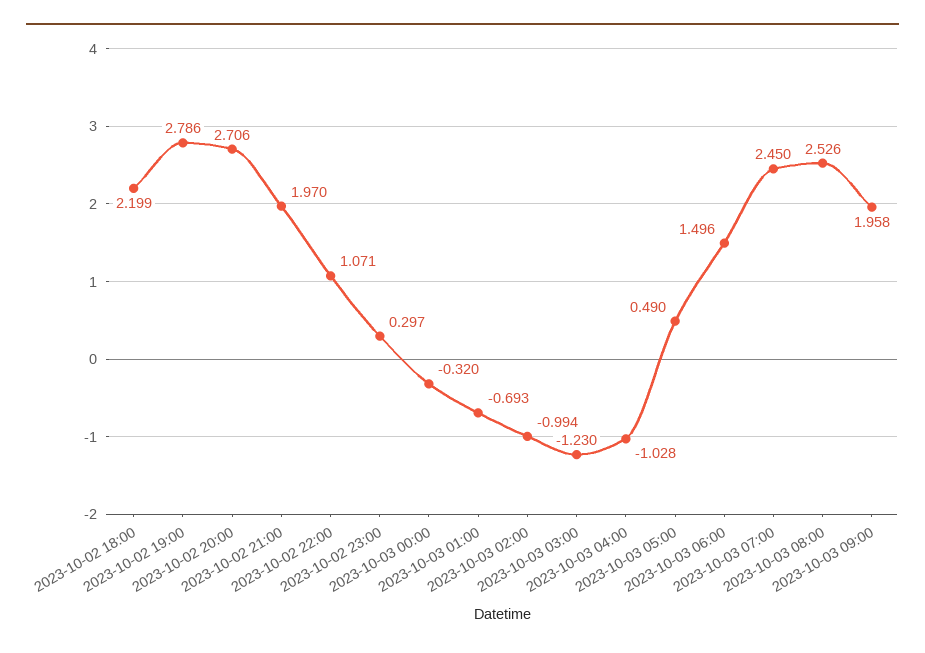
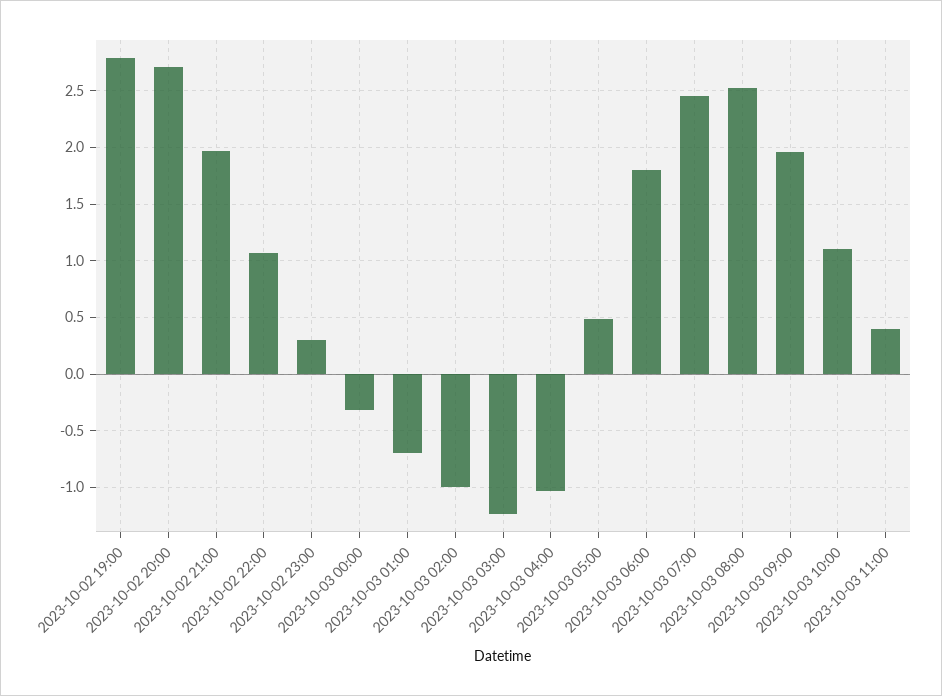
2023-10-02 18:00: 2.199 -> none
2023-10-03 06:00: 1.496 -> 1.8
2023-10-03 10:00: none -> 1.1
2023-10-03 11:00: none -> 0.4

